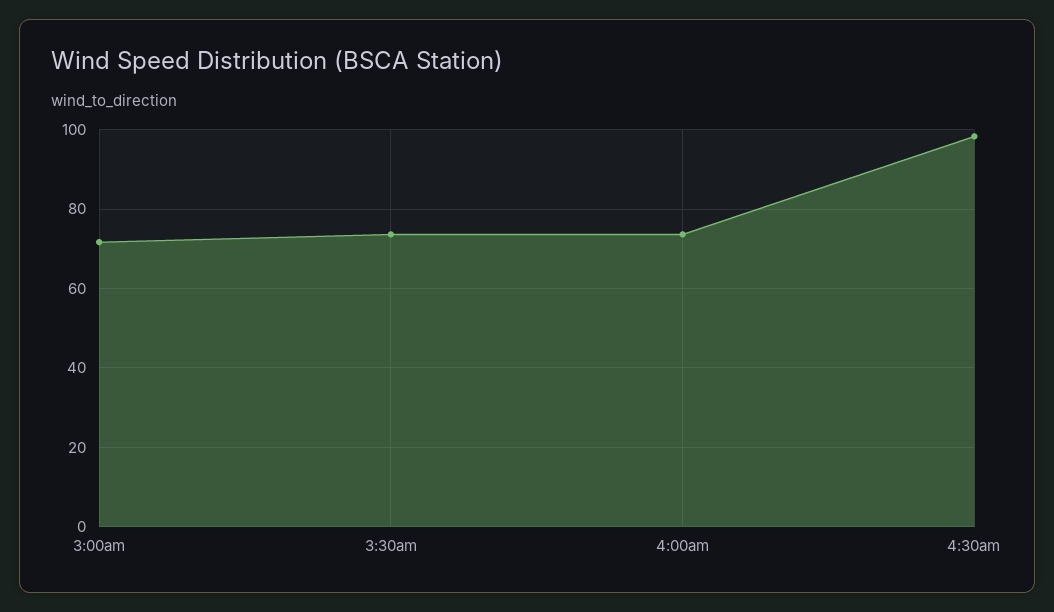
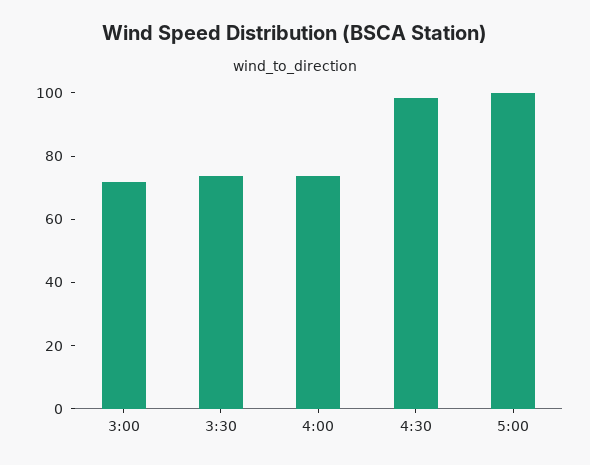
5:00: none -> 100

